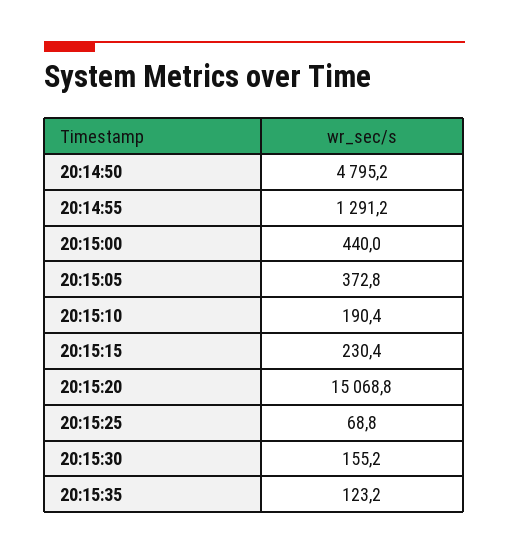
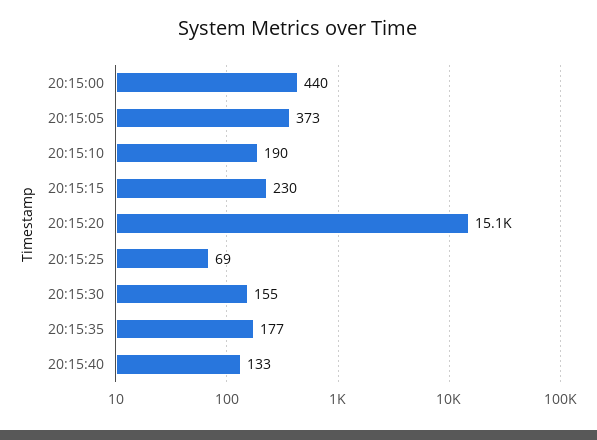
20:14:50: 4795.2 -> none
20:14:55: 1291.2 -> none
20:15:35: 123.2 -> 177
20:15:40: none -> 133

